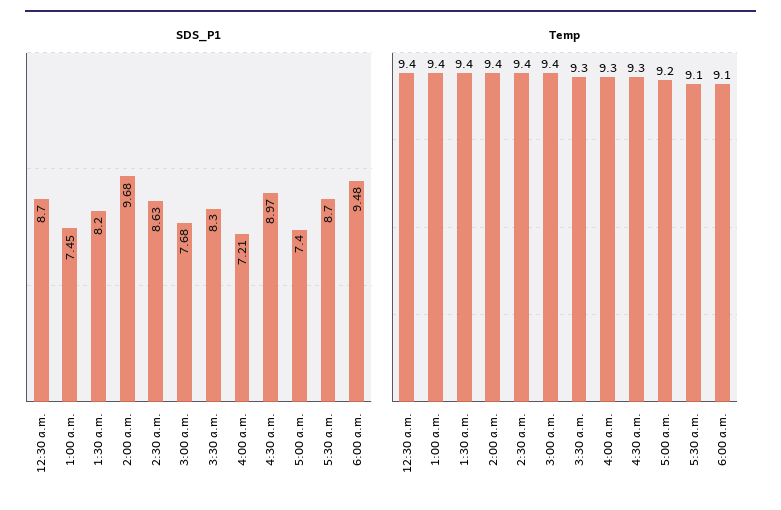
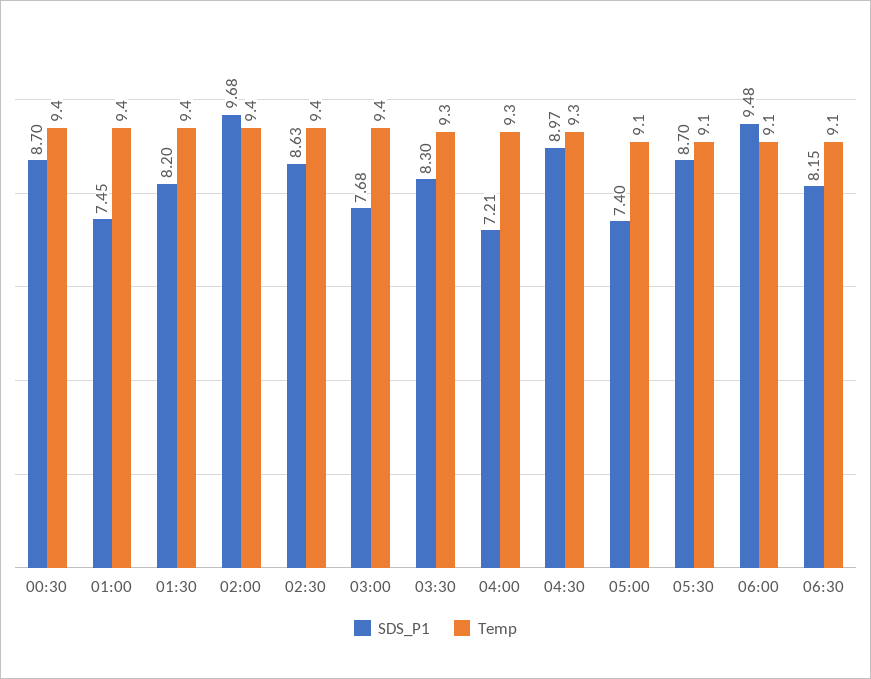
Temp, 5:00 a.m.: 9.2 -> 9.1
SDS_P1, 06:30: none -> 8.15
Temp, 06:30: none -> 9.1

